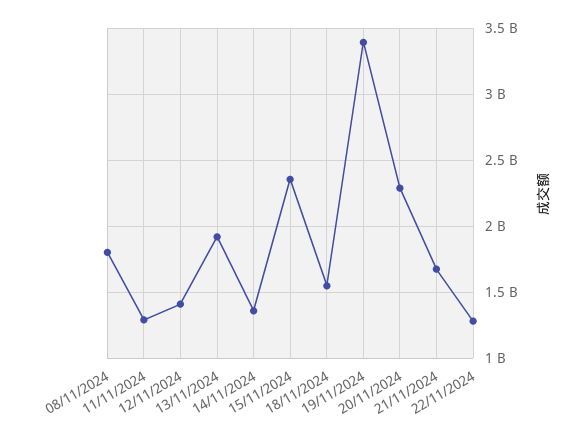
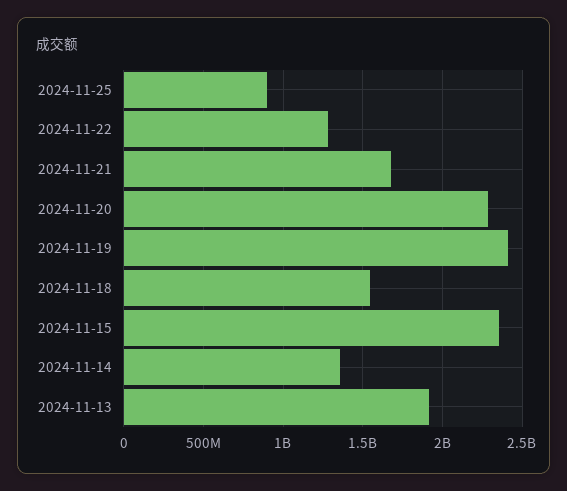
08/11/2024: 1800000000 -> none
11/11/2024: 1300000000 -> none
12/11/2024: 1400000000 -> none
19/11/2024: 3400000000 -> 2400000000
2024-11-25: none -> 900000000

